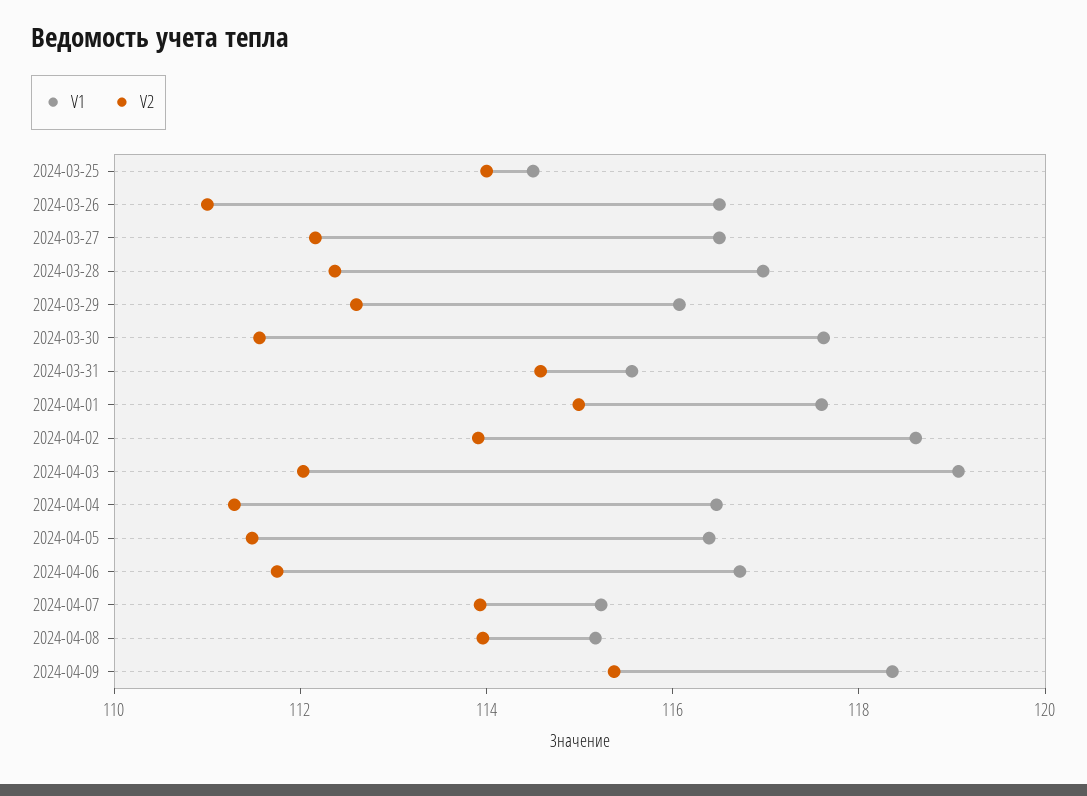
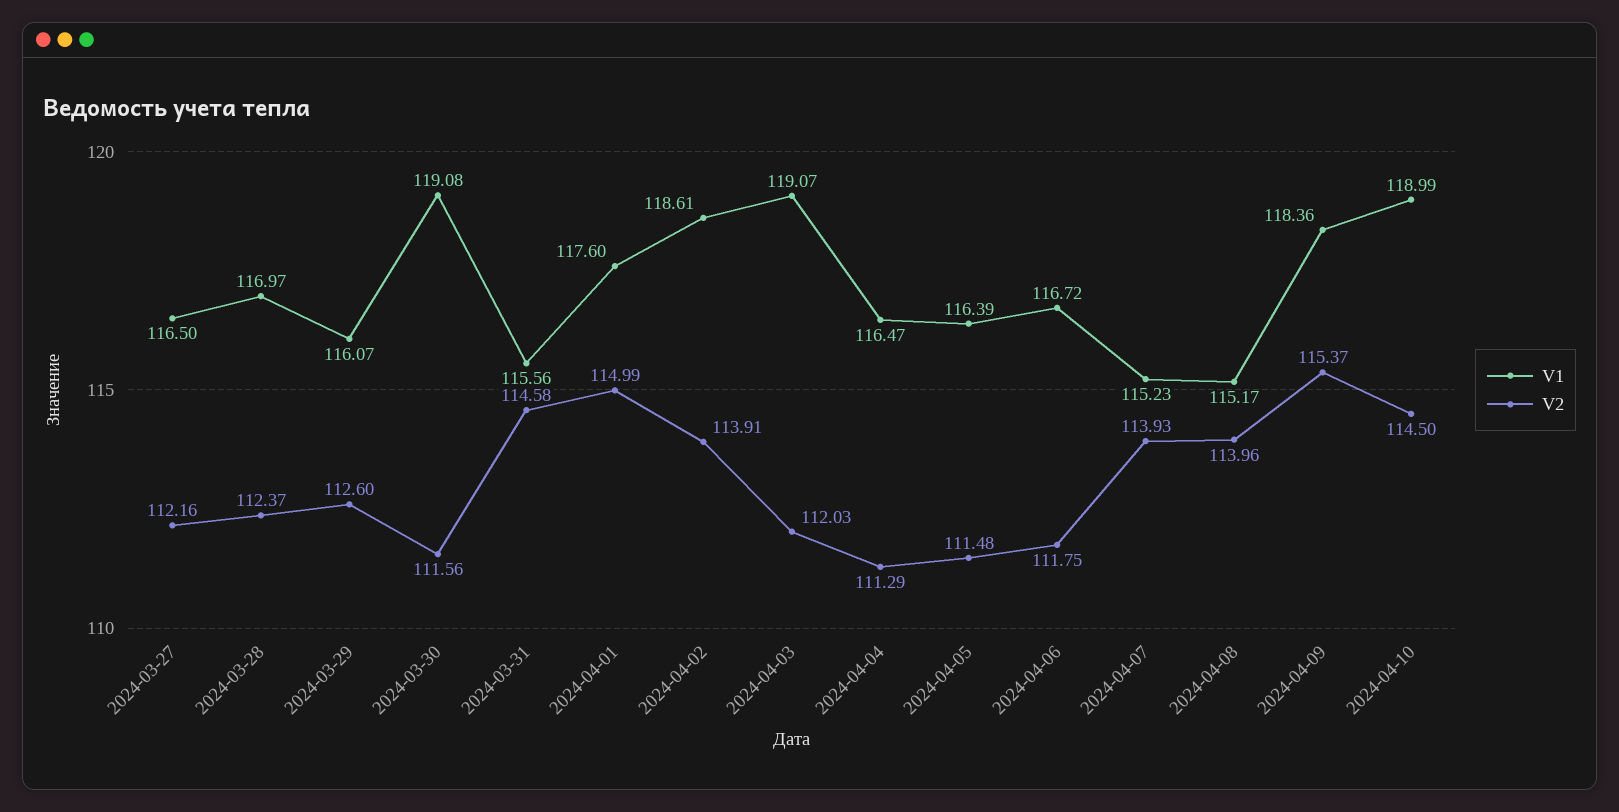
V1, 2024-03-25: 114.5 -> none
V2, 2024-03-25: 114 -> none
V1, 2024-03-26: 116.5 -> none
V2, 2024-03-26: 111 -> none
V1, 2024-03-30: 117.5 -> 119.08
V1, 2024-04-10: none -> 118.99
V2, 2024-04-10: none -> 114.5

